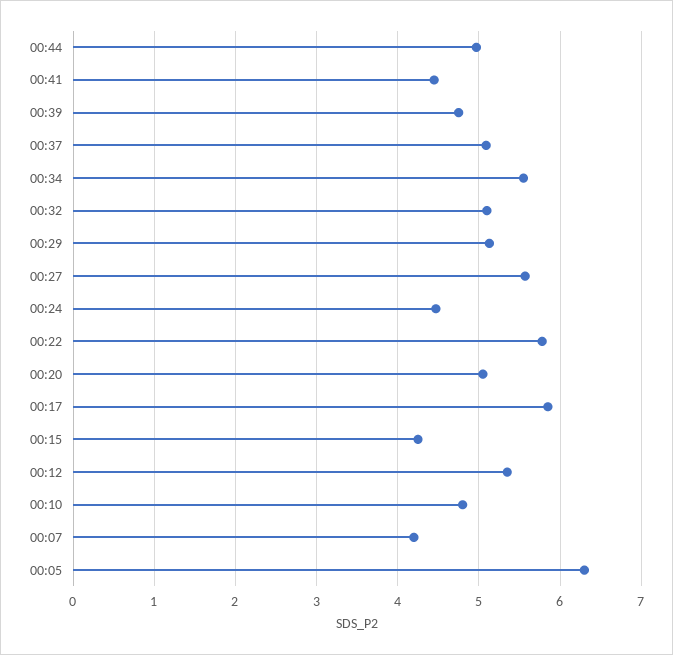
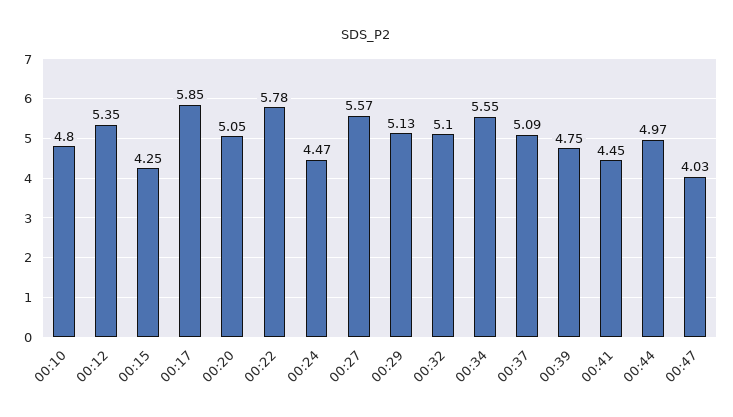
00:07: 4.2 -> none
00:05: 6.3 -> none
00:47: none -> 4.03

